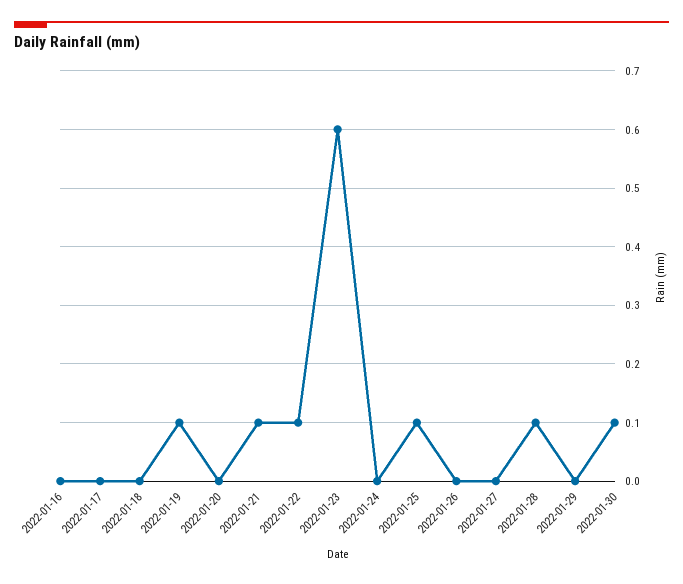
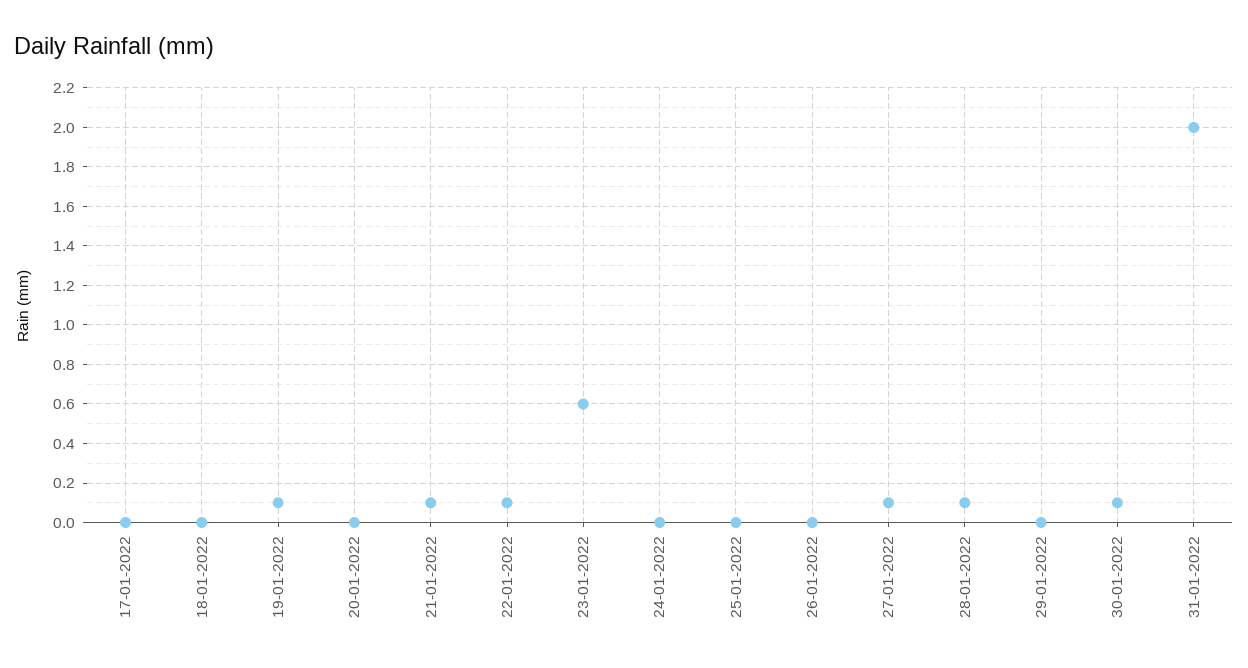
2022-01-16: 0 -> none
2022-01-25: 0.1 -> 0
2022-01-27: 0 -> 0.1
31-01-2022: none -> 2

